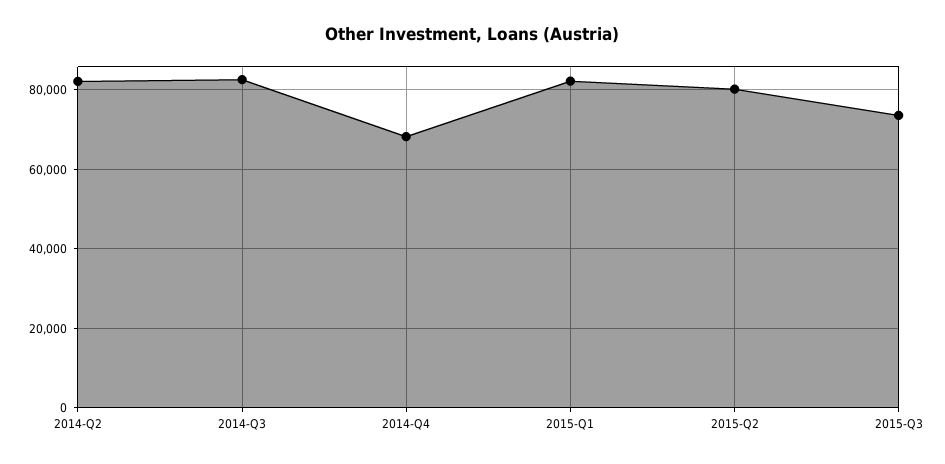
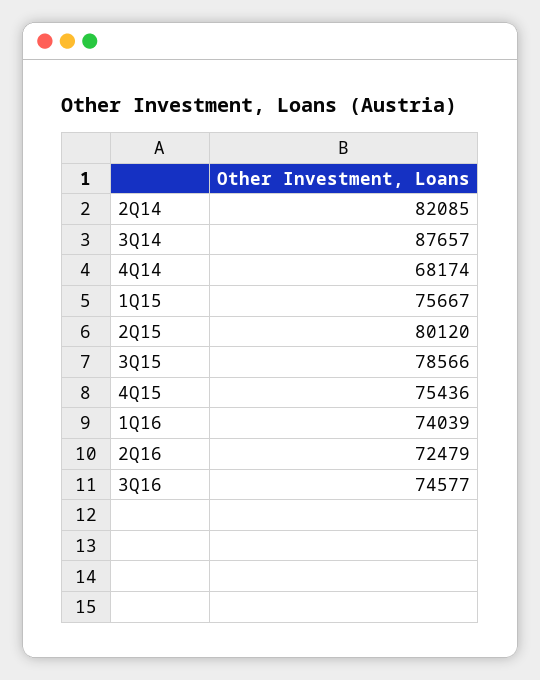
2014-Q3: 82000 -> 87657
2015-Q1: 82000 -> 75667
2015-Q3: 74000 -> 78566
4Q15: none -> 75436
1Q16: none -> 74039
2Q16: none -> 72479
3Q16: none -> 74577

